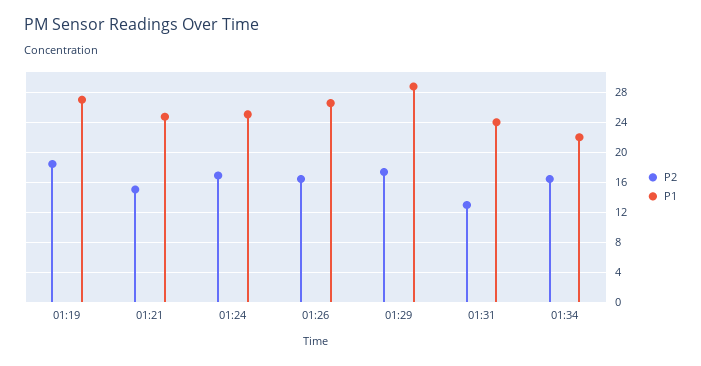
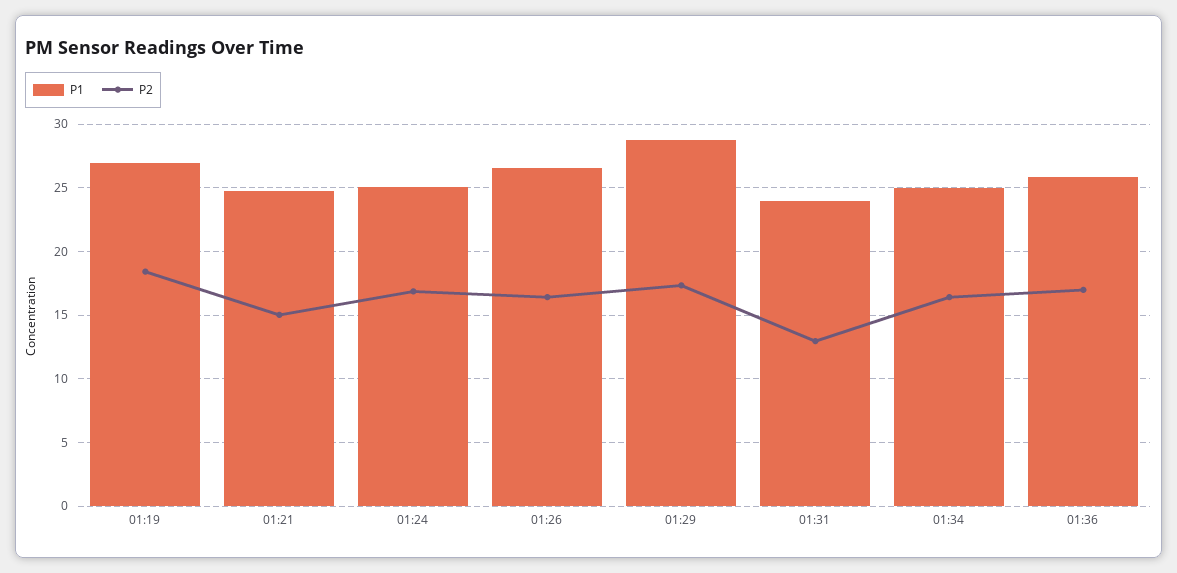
P1, 01:34: 22 -> 25
P1, 01:36: none -> 26
P2, 01:36: none -> 17

